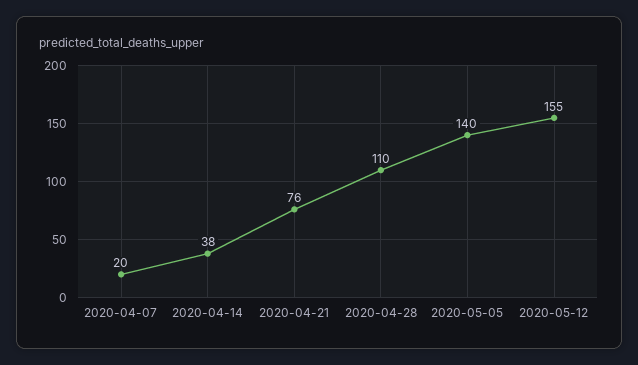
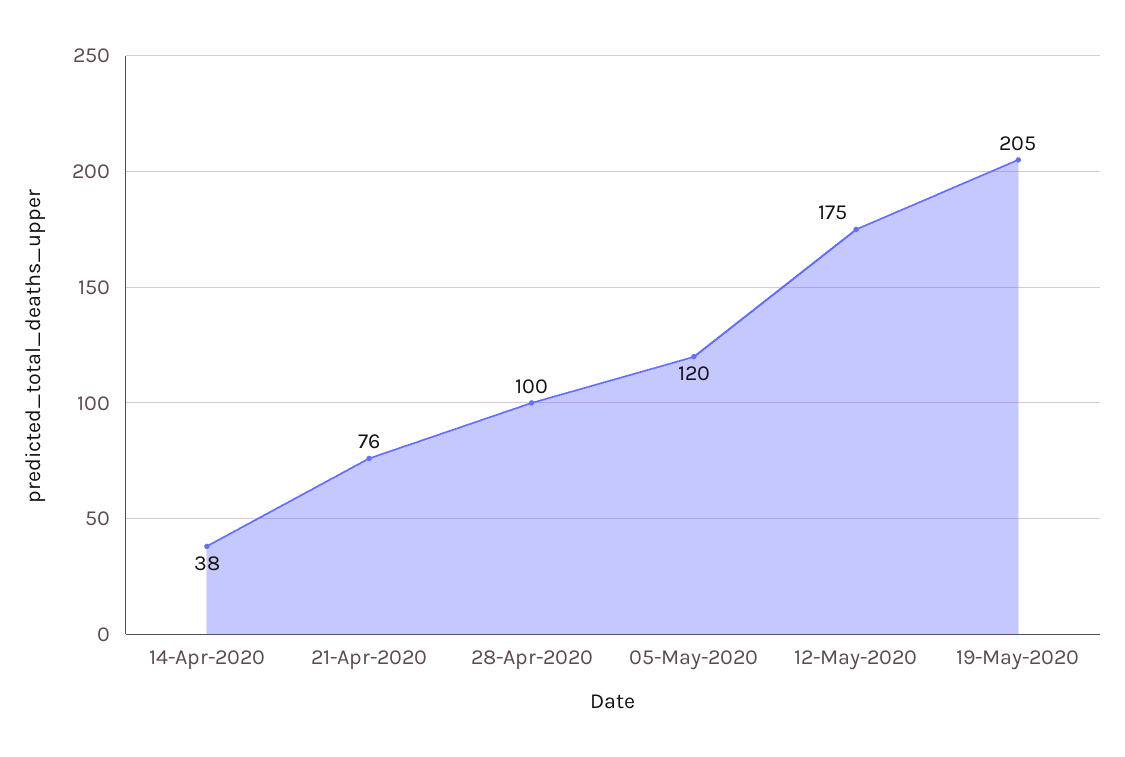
2020-04-07: 20 -> none
2020-04-28: 110 -> 100
2020-05-05: 140 -> 120
2020-05-12: 155 -> 175
19-May-2020: none -> 205

